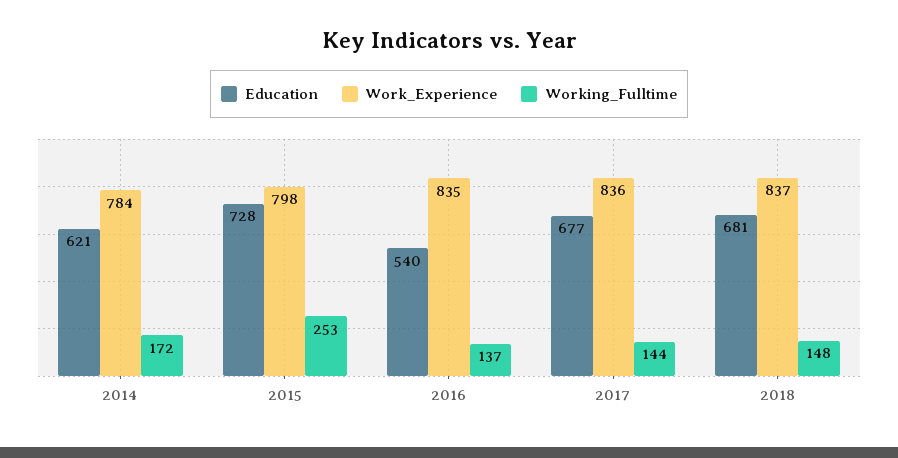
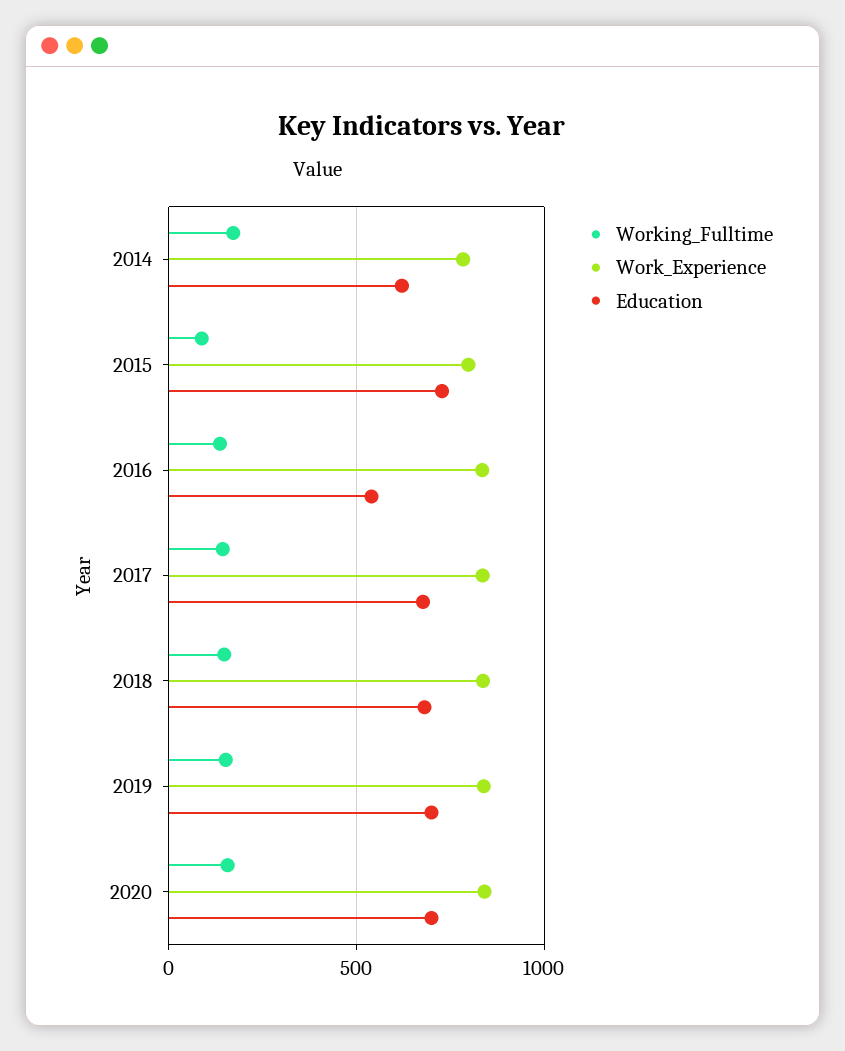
Working_Fulltime, 2015: 253 -> 100
Working_Fulltime, 2019: none -> 150
Work_Experience, 2019: none -> 850
Education, 2019: none -> 700
Working_Fulltime, 2020: none -> 150
Work_Experience, 2020: none -> 850
Education, 2020: none -> 700

